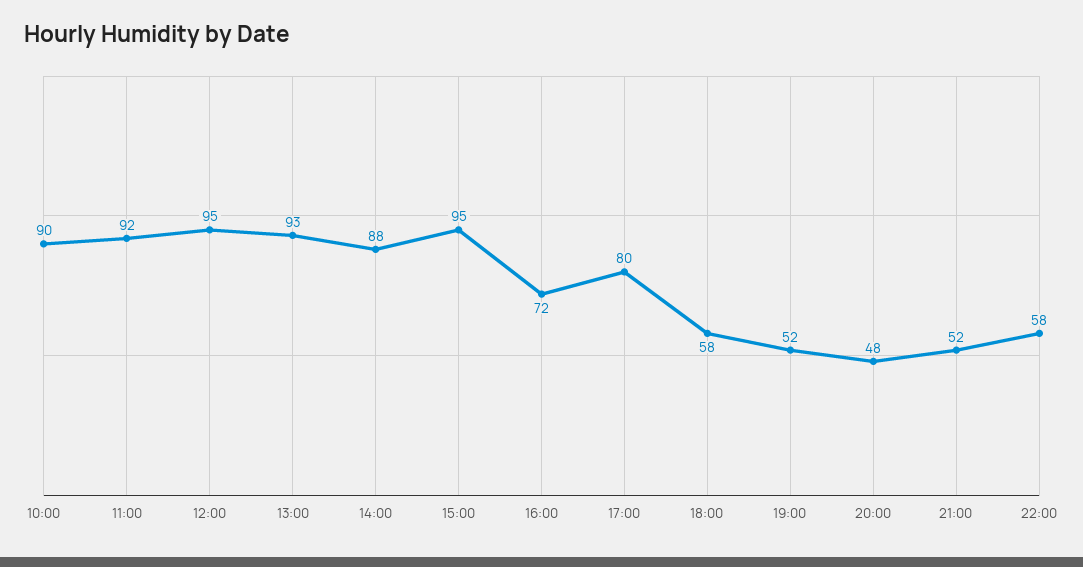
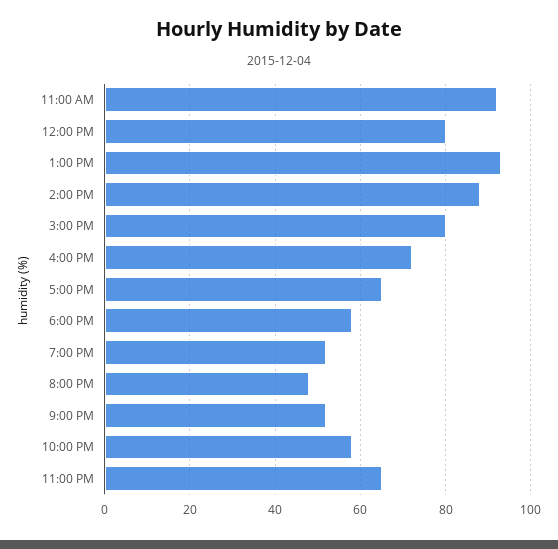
10:00: 90 -> none
12:00: 95 -> 80
15:00: 95 -> 80
17:00: 80 -> 65
11:00 PM: none -> 65

